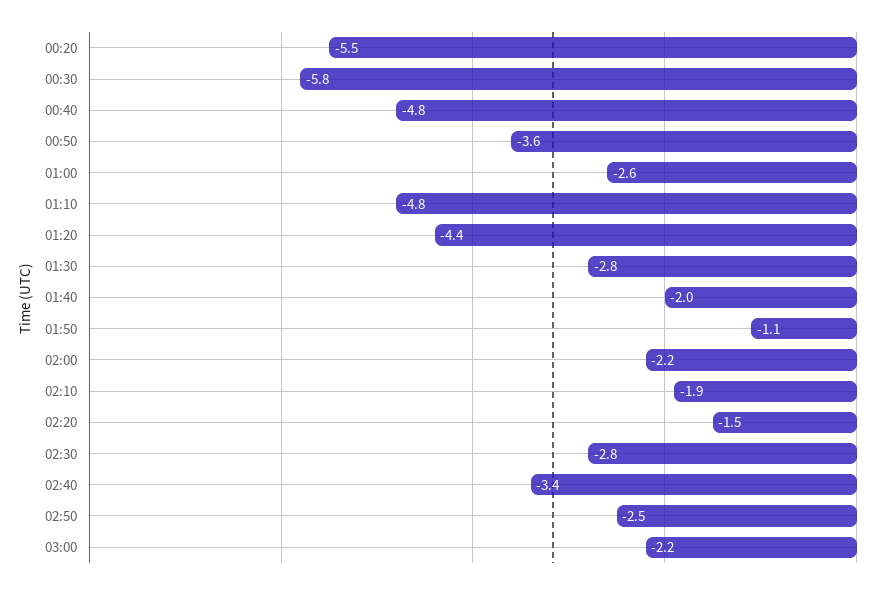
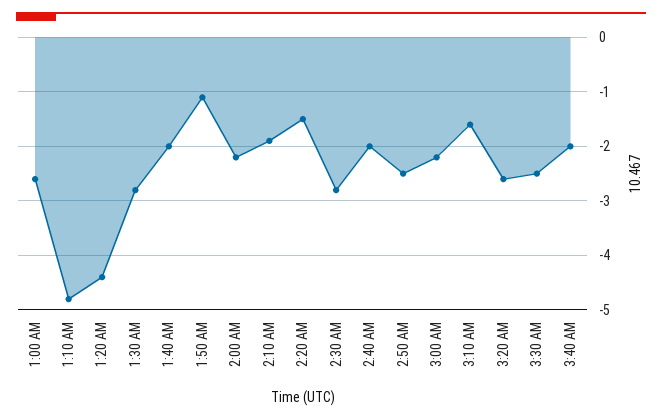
00:20: -5.5 -> none
00:30: -5.8 -> none
00:40: -4.8 -> none
00:50: -3.6 -> none
02:40: -3.4 -> -2
3:10 AM: none -> -1.5
3:20 AM: none -> -2.5
3:30 AM: none -> -2.5
3:40 AM: none -> -2

